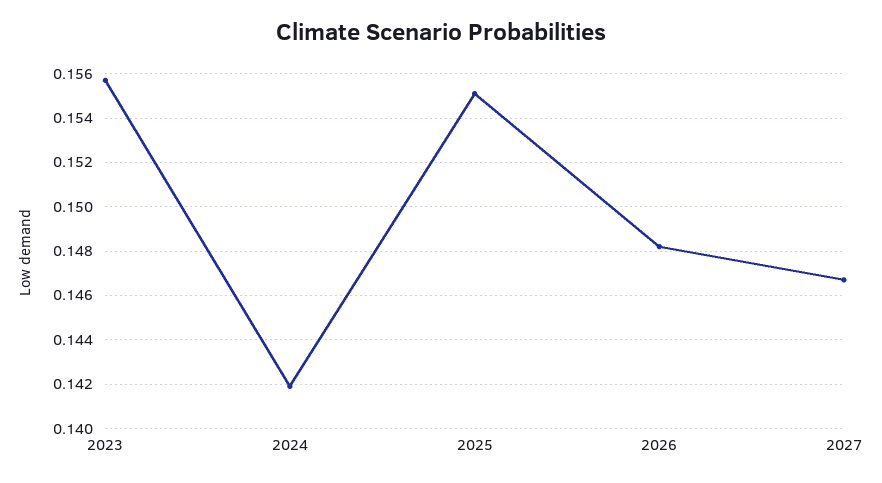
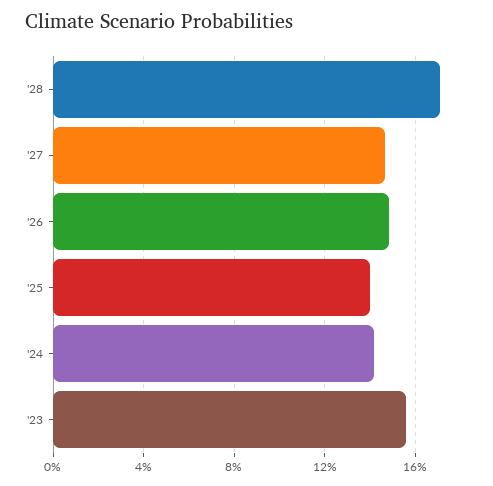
2025: 0.155 -> 0.14
'28: none -> 0.17

